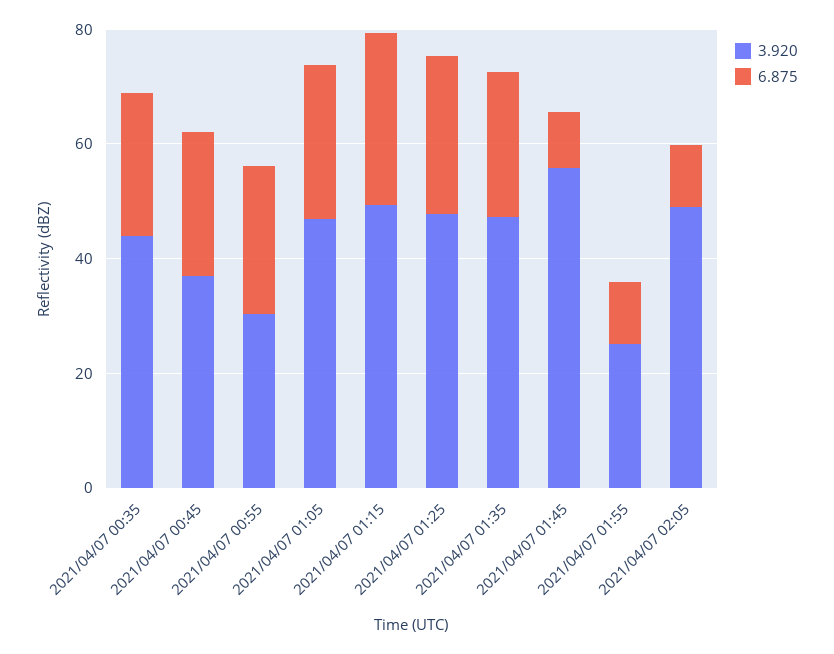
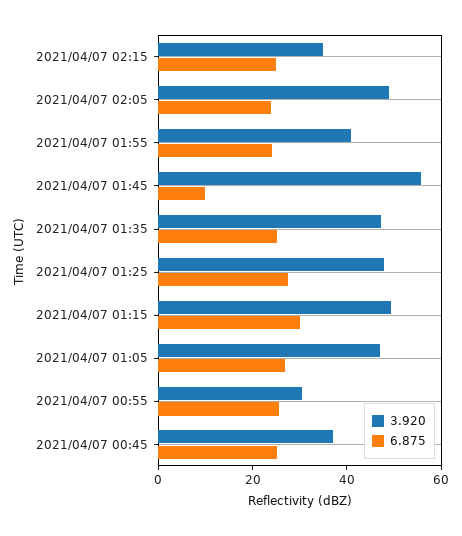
3.920, 2021/04/07 00:35: 45 -> none
6.875, 2021/04/07 00:35: 25 -> none
3.920, 2021/04/07 01:55: 25 -> 40
6.875, 2021/04/07 01:55: 10 -> 25
6.875, 2021/04/07 02:05: 10 -> 25
3.920, 2021/04/07 02:15: none -> 35
6.875, 2021/04/07 02:15: none -> 25

